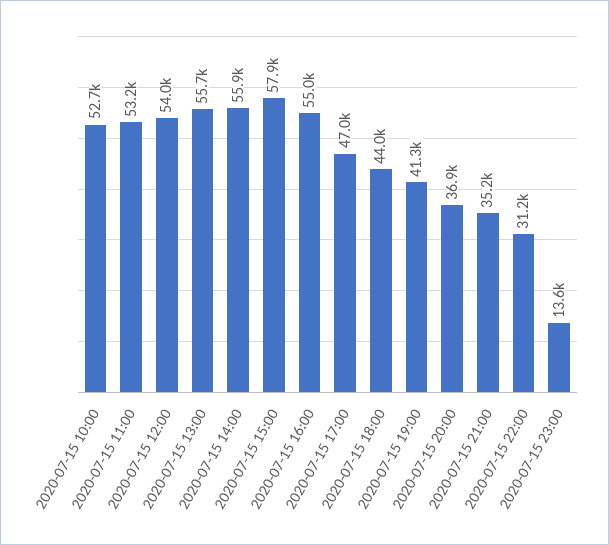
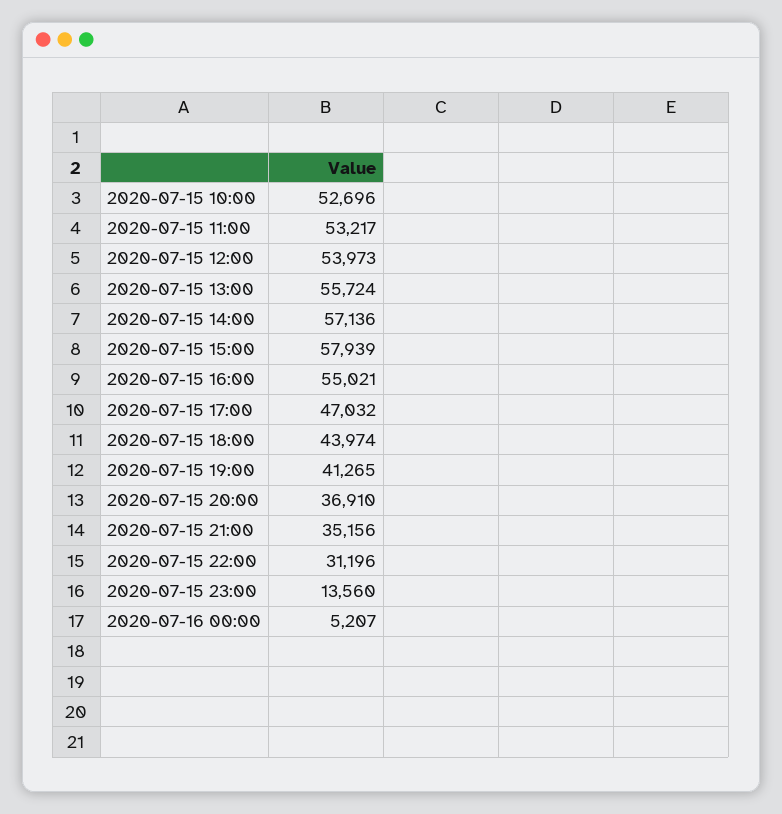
2020-07-15 14:00: 55900 -> 57136
2020-07-16 00:00: none -> 5207

